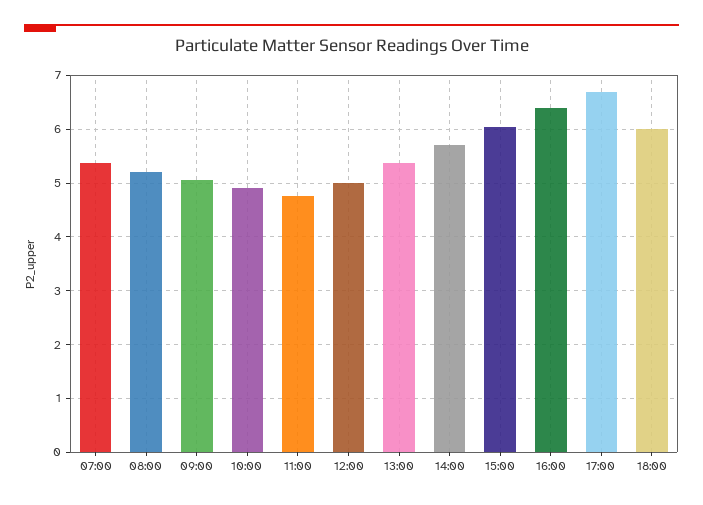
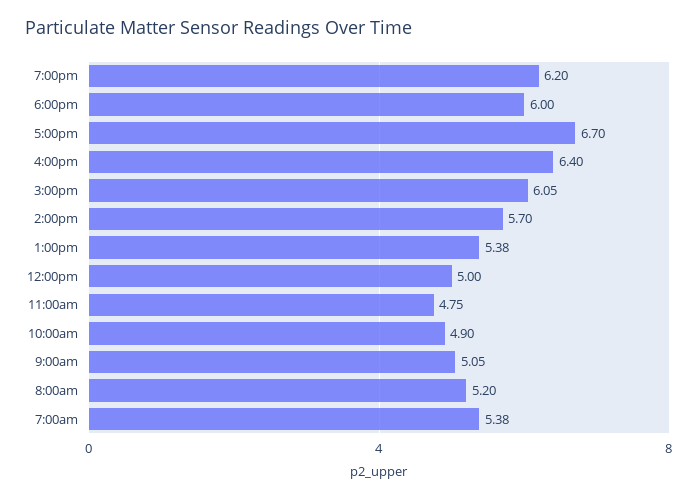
7:00pm: none -> 6.2

